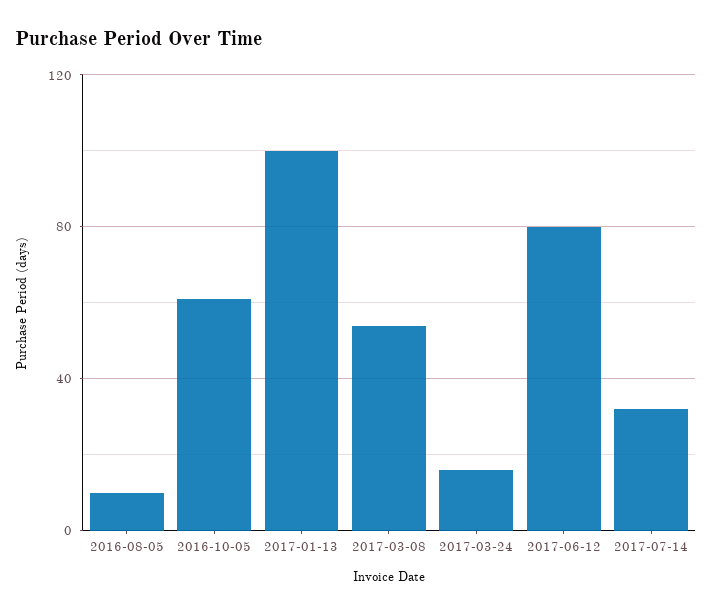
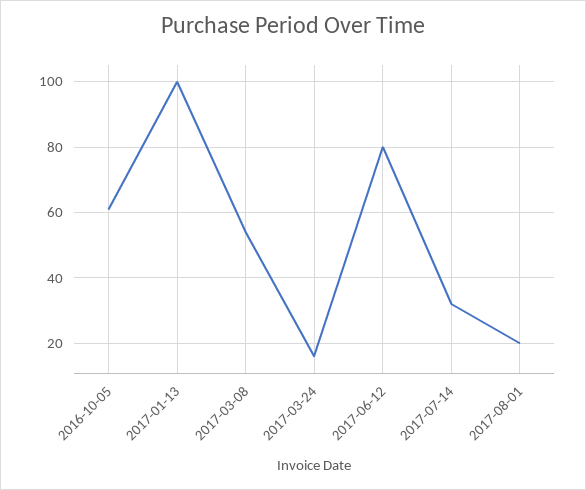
2016-08-05: 10 -> none
2017-08-01: none -> 20

